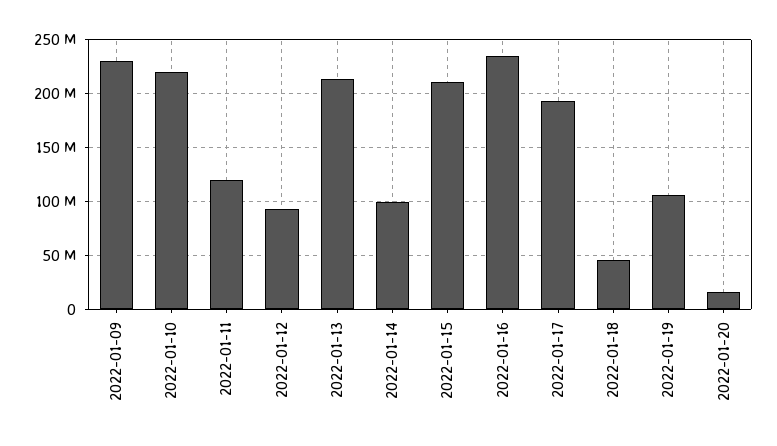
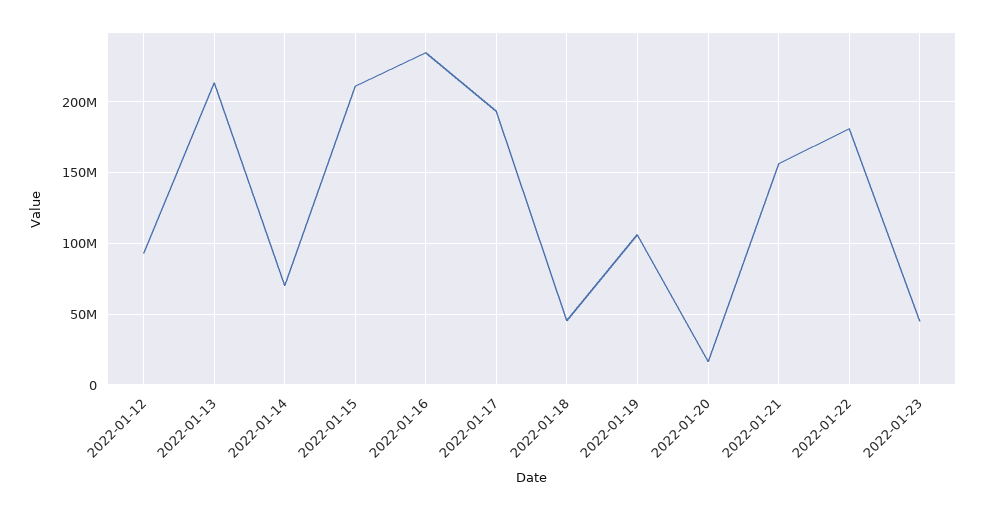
2022-01-09: 230000000 -> none
2022-01-10: 220000000 -> none
2022-01-11: 120000000 -> none
2022-01-14: 100000000 -> 70000000
2022-01-21: none -> 155000000
2022-01-22: none -> 180000000
2022-01-23: none -> 45000000

